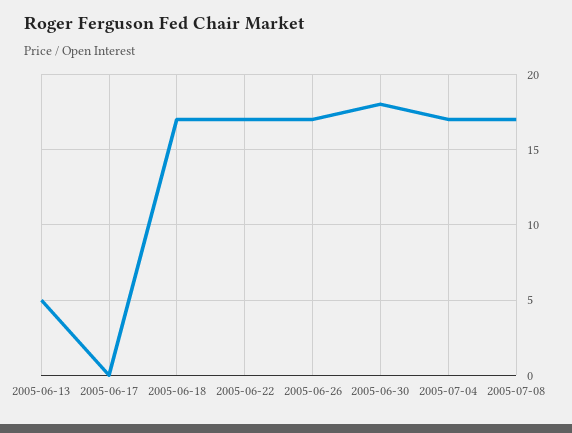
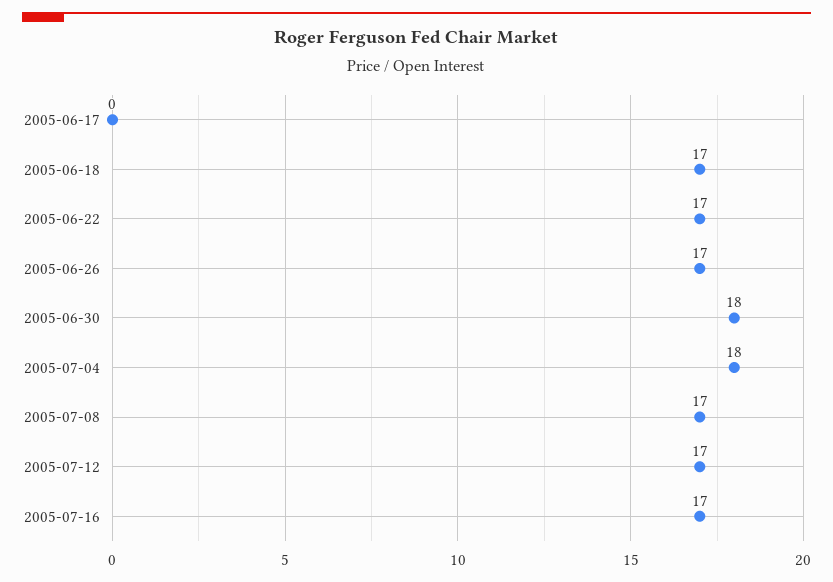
2005-06-13: 5 -> none
2005-07-04: 17 -> 18
2005-07-12: none -> 17
2005-07-16: none -> 17

